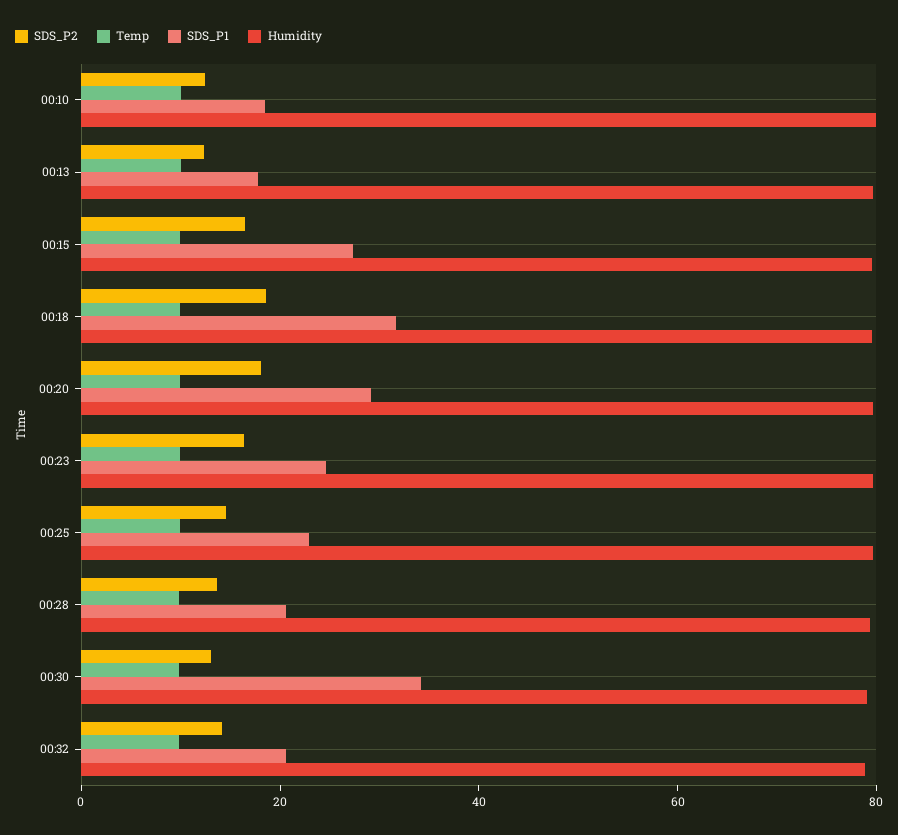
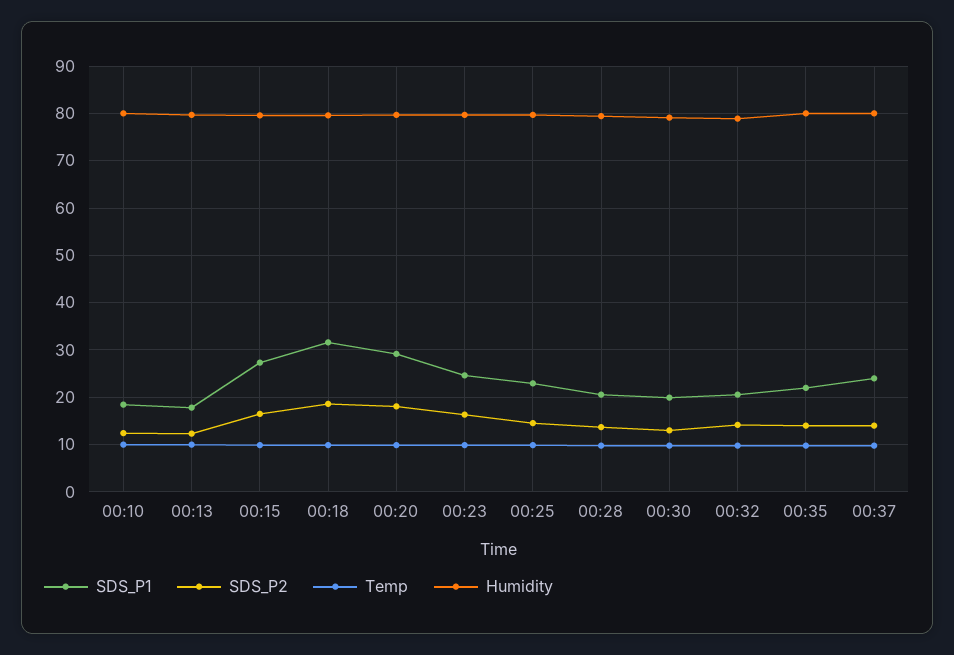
SDS_P1, 00:30: 35 -> 20
SDS_P1, 00:35: none -> 22
SDS_P2, 00:35: none -> 14
Temp, 00:35: none -> 10
Humidity, 00:35: none -> 80
SDS_P1, 00:37: none -> 24
SDS_P2, 00:37: none -> 14
Temp, 00:37: none -> 10
Humidity, 00:37: none -> 80

